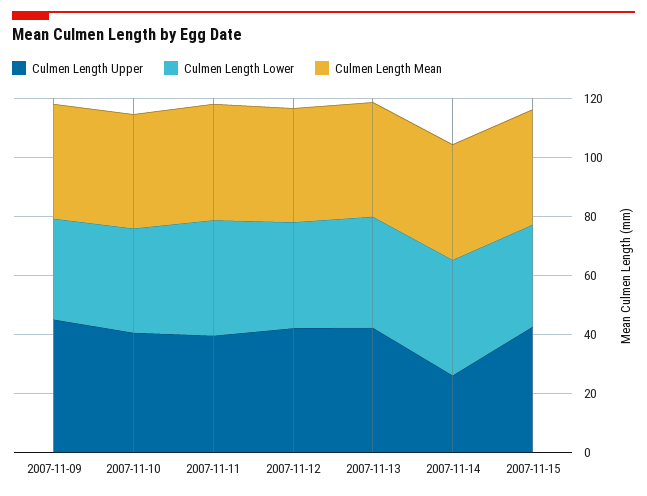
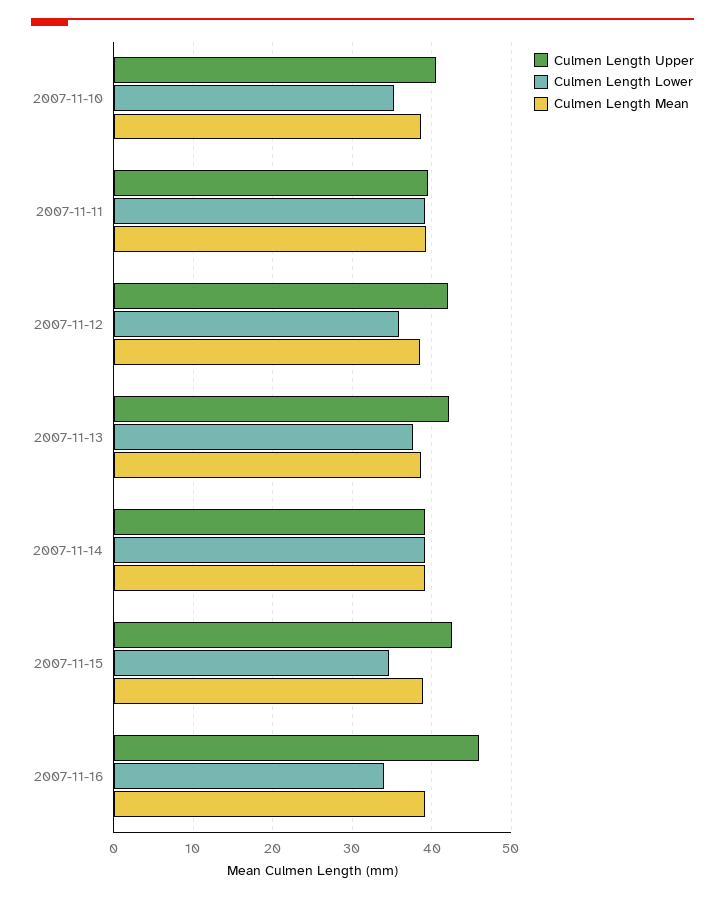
Culmen Length Upper, 2007-11-09: 45 -> none
Culmen Length Lower, 2007-11-09: 35 -> none
Culmen Length Mean, 2007-11-09: 40 -> none
Culmen Length Upper, 2007-11-14: 25 -> 39
Culmen Length Upper, 2007-11-16: none -> 46
Culmen Length Lower, 2007-11-16: none -> 34
Culmen Length Mean, 2007-11-16: none -> 39

